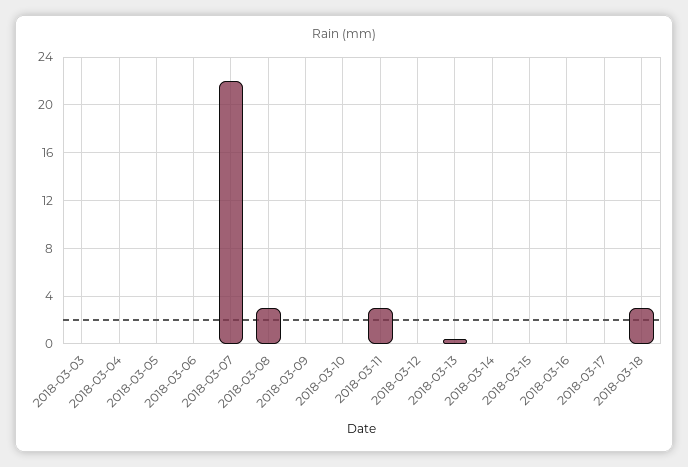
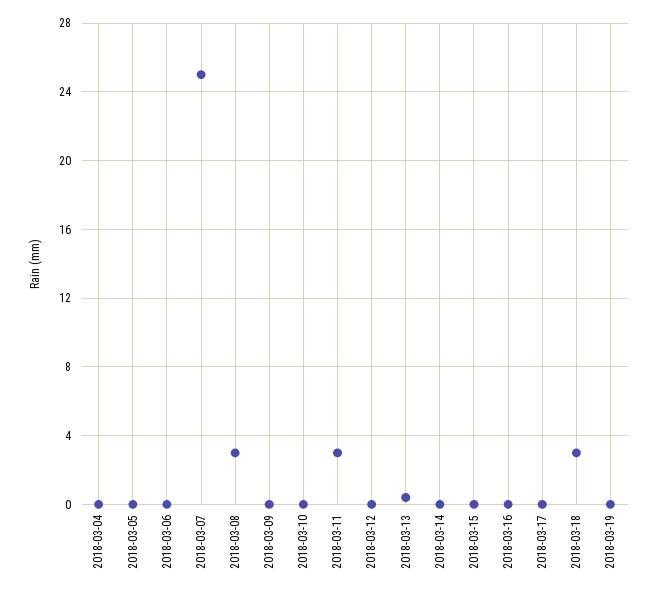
2018-03-03: 0 -> none
2018-03-07: 22 -> 25
2018-03-19: none -> 0

